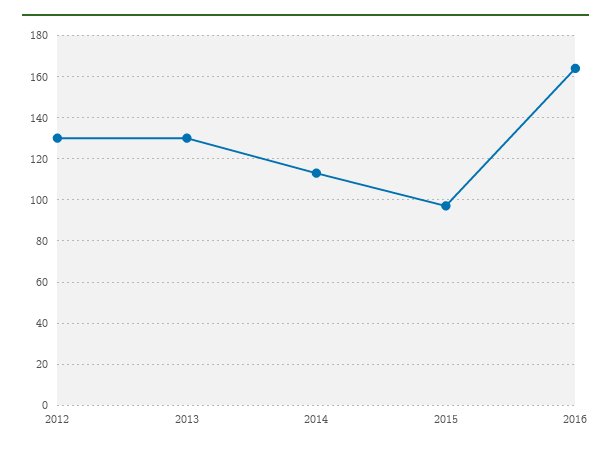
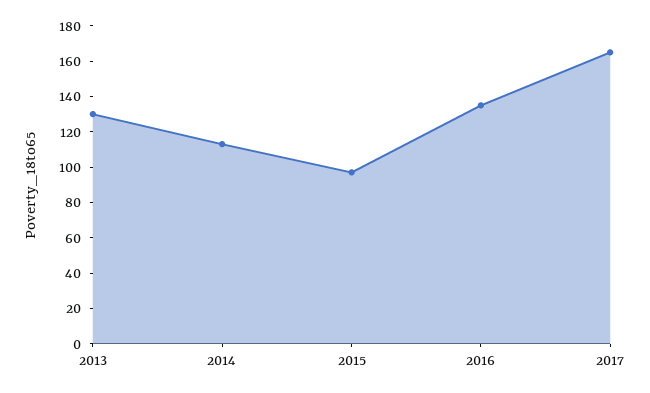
2012: 130 -> none
2016: 165 -> 135
2017: none -> 165

